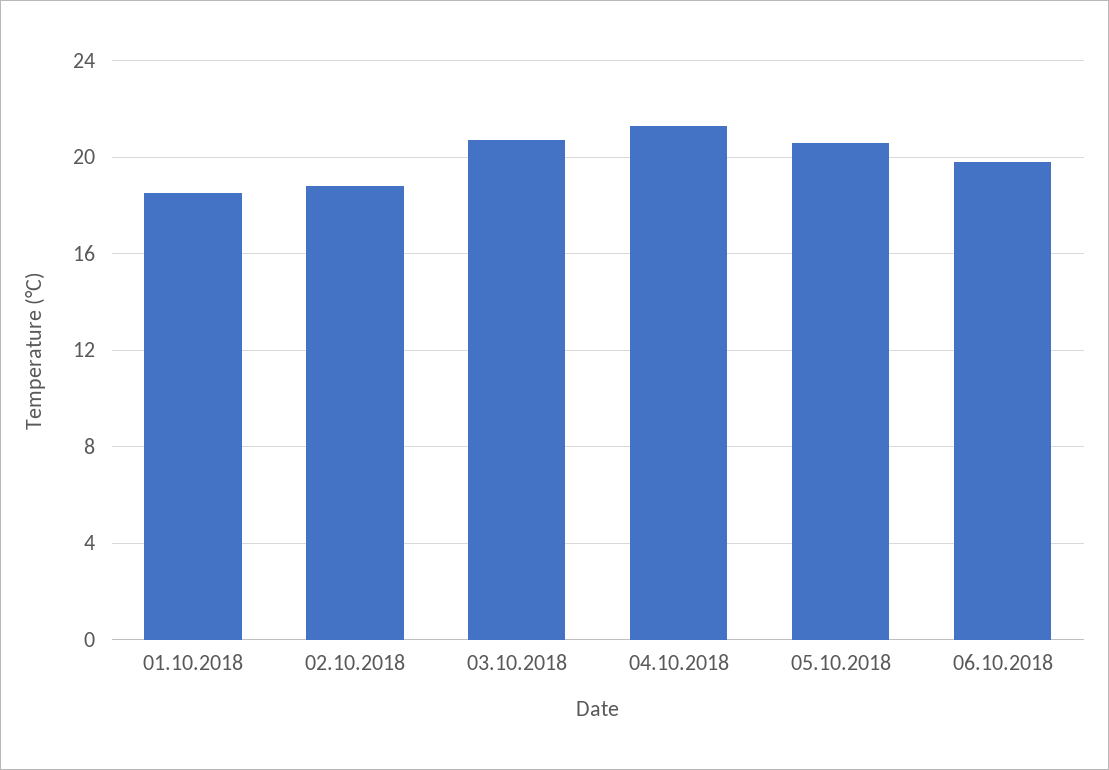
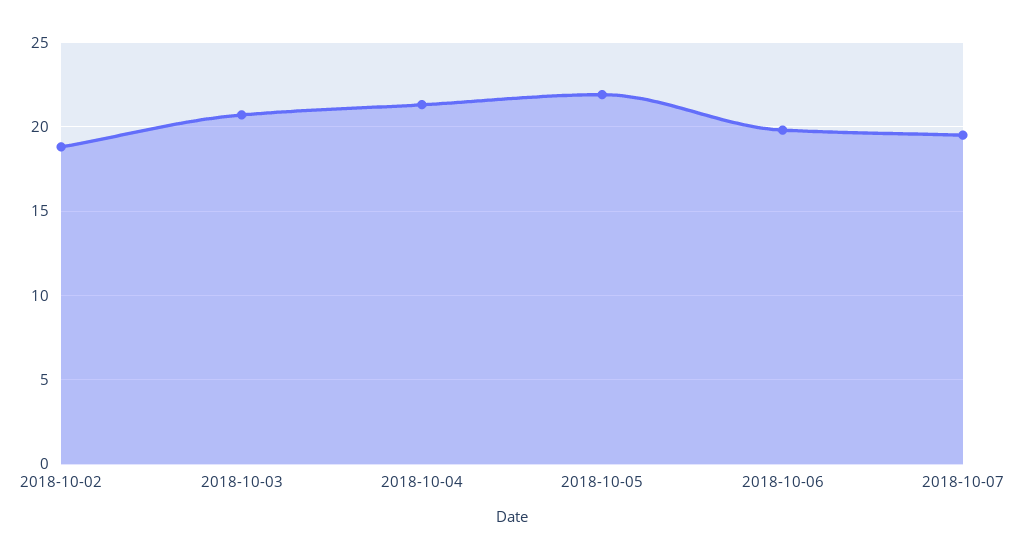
01.10.2018: 18.5 -> none
05.10.2018: 20.5 -> 22
2018-10-07: none -> 19.5

